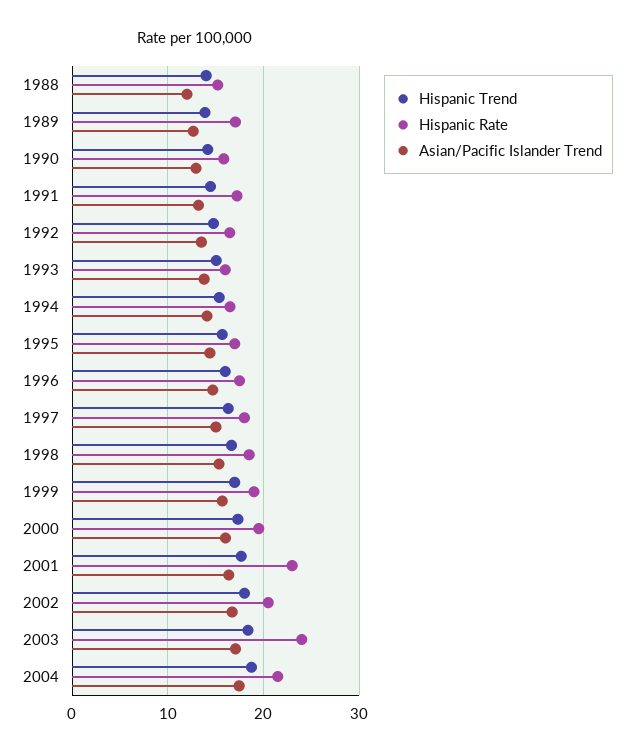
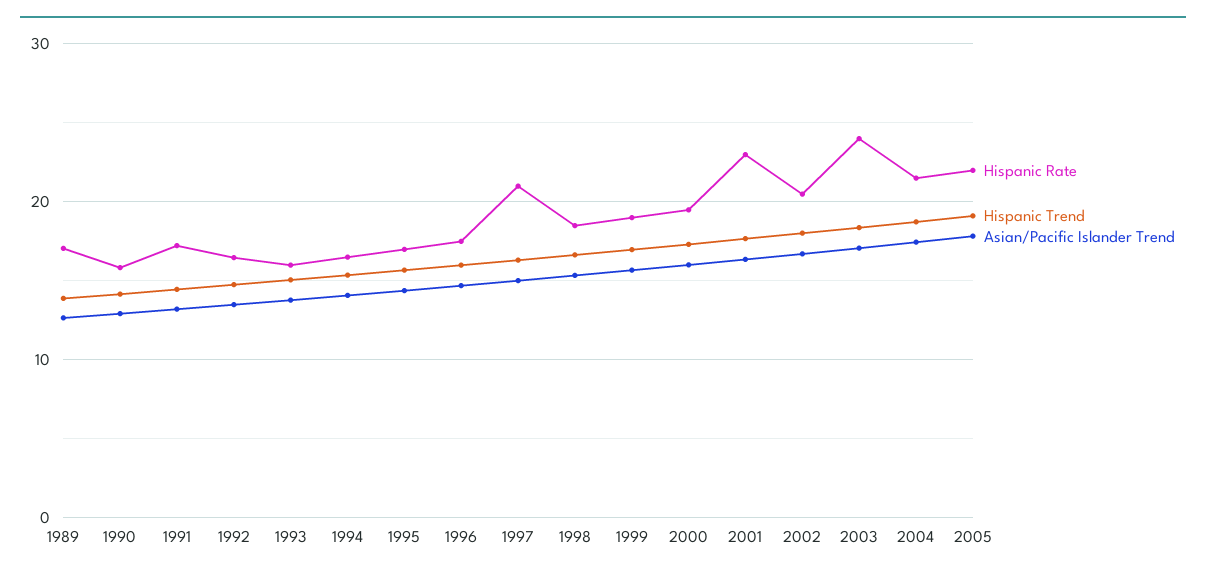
Hispanic Trend, 1988: 14 -> none
Hispanic Rate, 1988: 15 -> none
Asian/Pacific Islander Trend, 1988: 12 -> none
Hispanic Rate, 1997: 18 -> 21
Hispanic Rate, 2005: none -> 22
Hispanic Trend, 2005: none -> 19
Asian/Pacific Islander Trend, 2005: none -> 18

